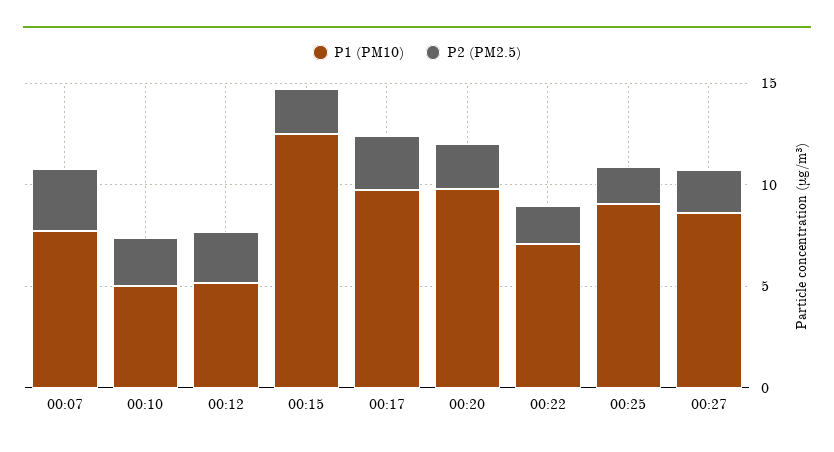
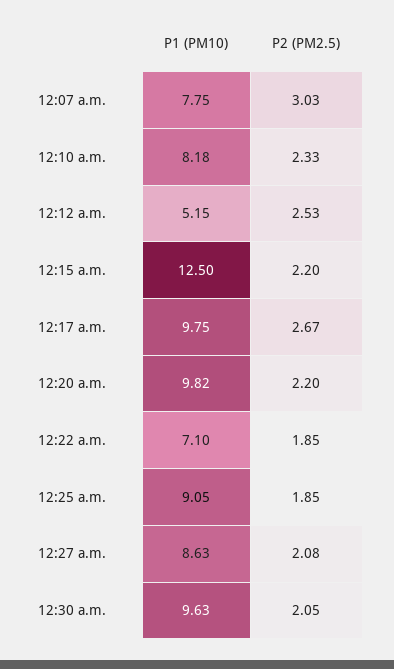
P1 (PM10), 00:10: 5 -> 8.18
P1 (PM10), 12:30 a.m.: none -> 9.63
P2 (PM2.5), 12:30 a.m.: none -> 2.05

